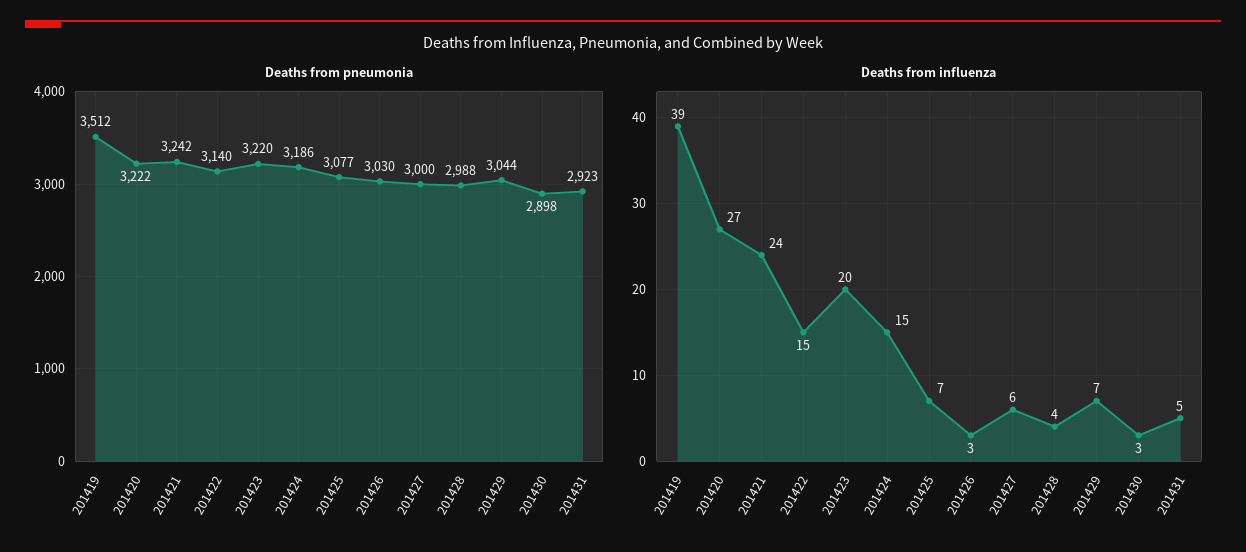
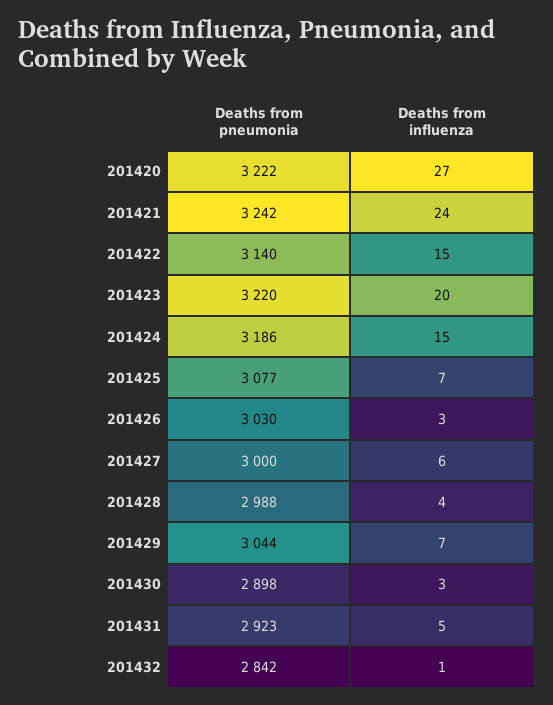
Deaths from pneumonia, 201419: 3512 -> none
Deaths from influenza, 201419: 39 -> none
Deaths from pneumonia, 201432: none -> 2842
Deaths from influenza, 201432: none -> 1

